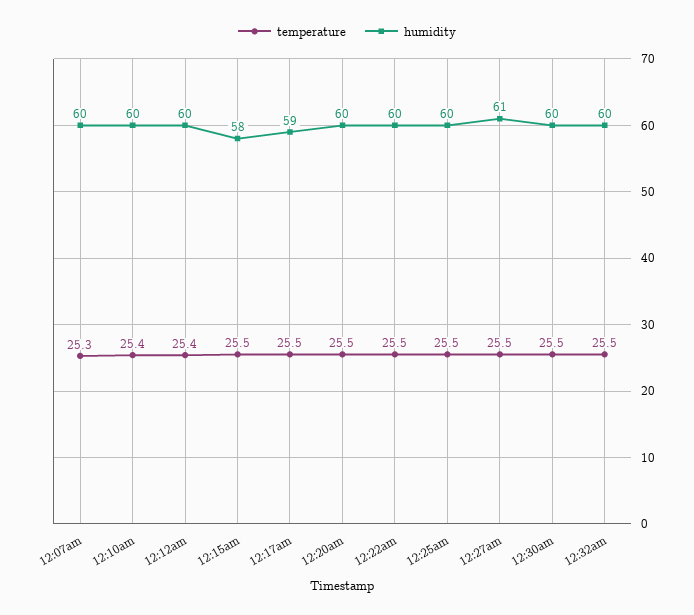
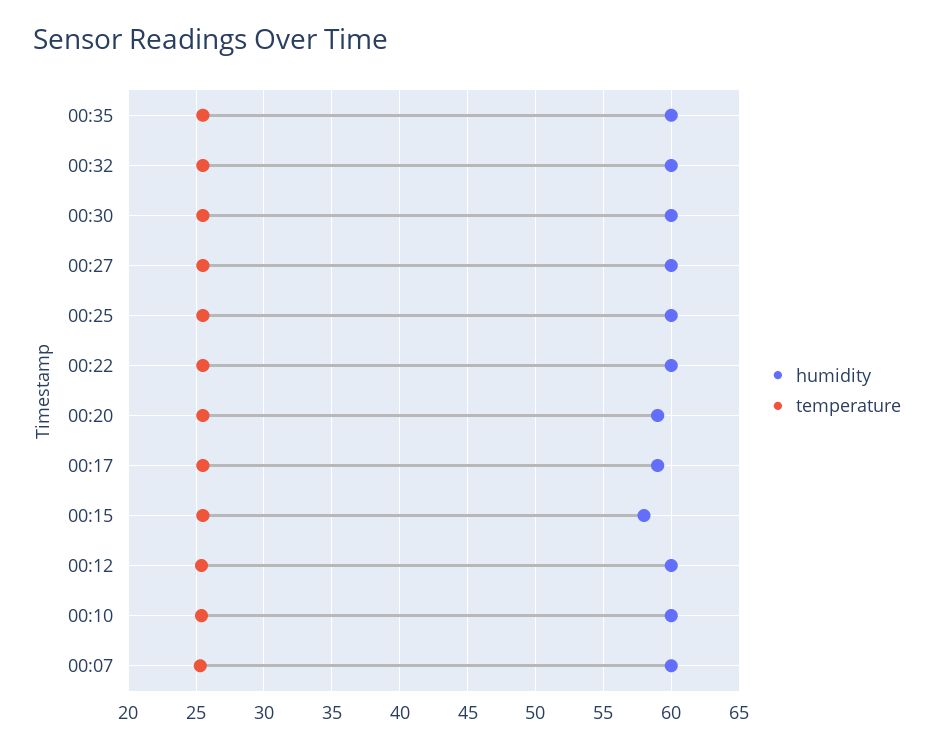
humidity, 12:20am: 60 -> 59
humidity, 12:27am: 61 -> 60
humidity, 00:35: none -> 60
temperature, 00:35: none -> 25.5

